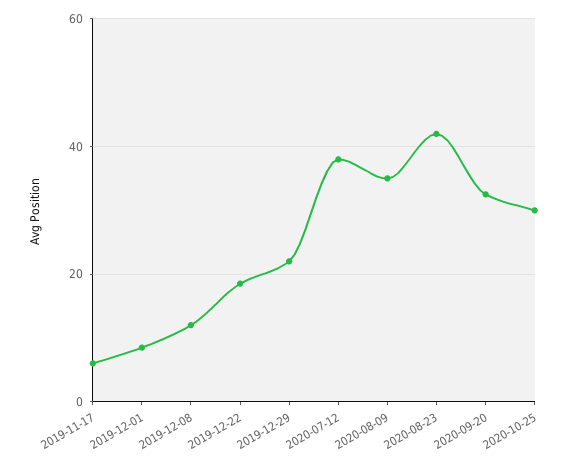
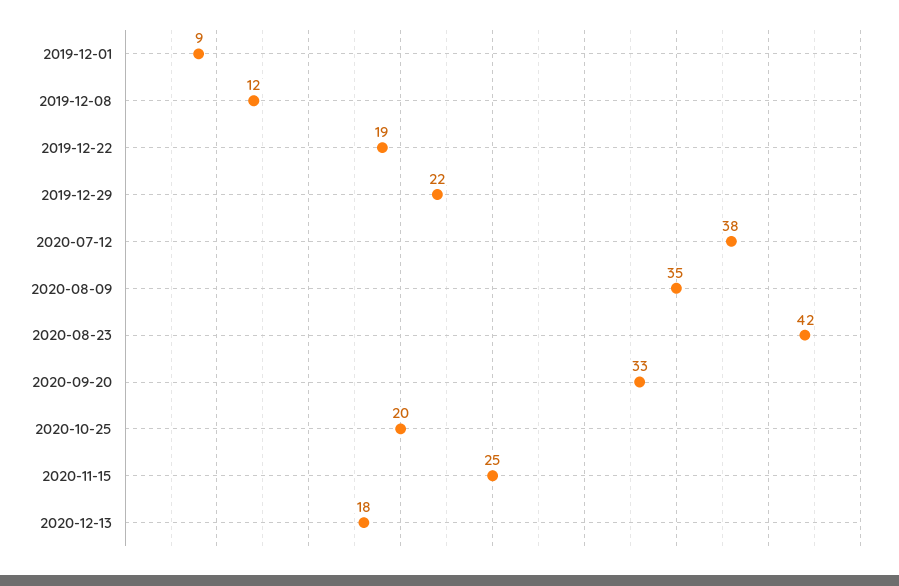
2019-11-17: 6 -> none
2020-10-25: 30 -> 20
2020-11-15: none -> 25
2020-12-13: none -> 18

